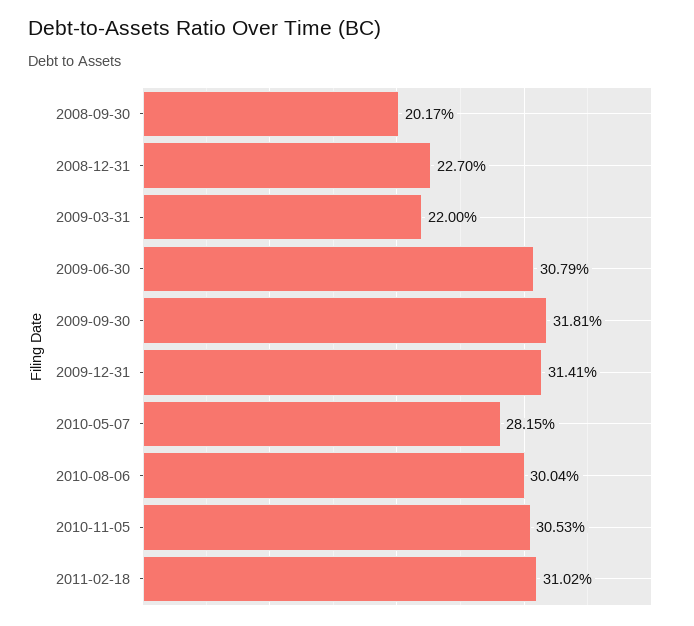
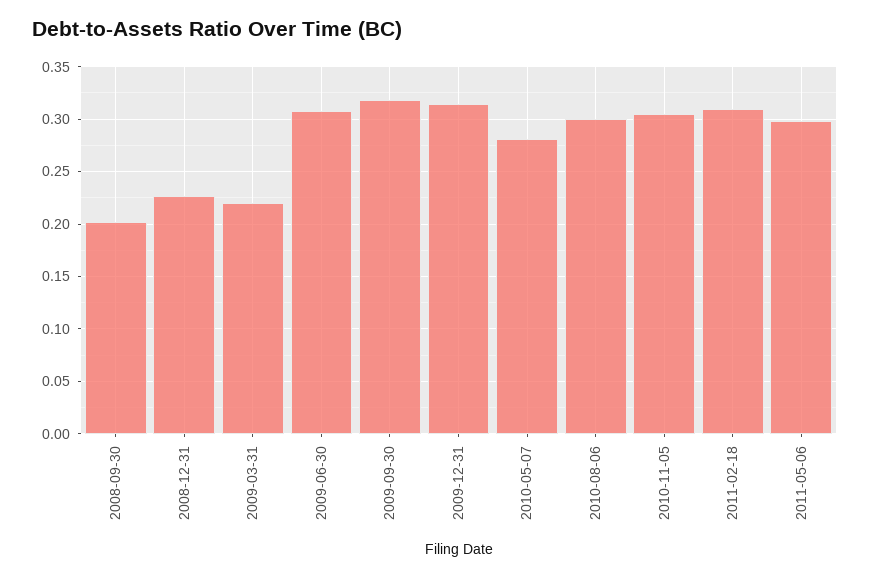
2011-05-06: none -> 0.3

